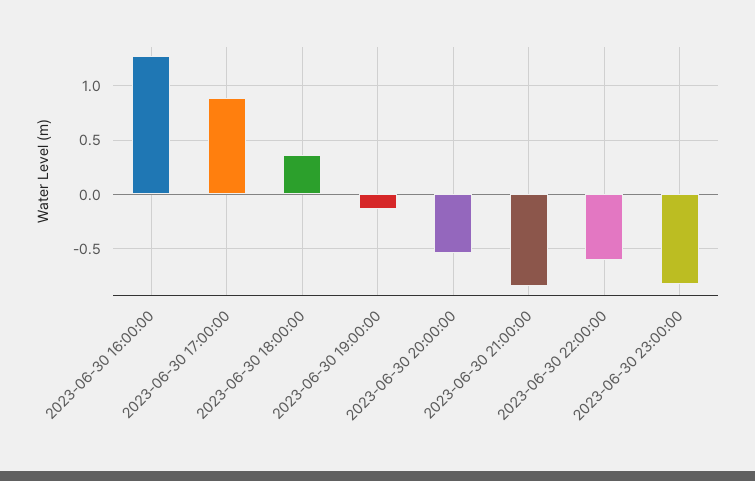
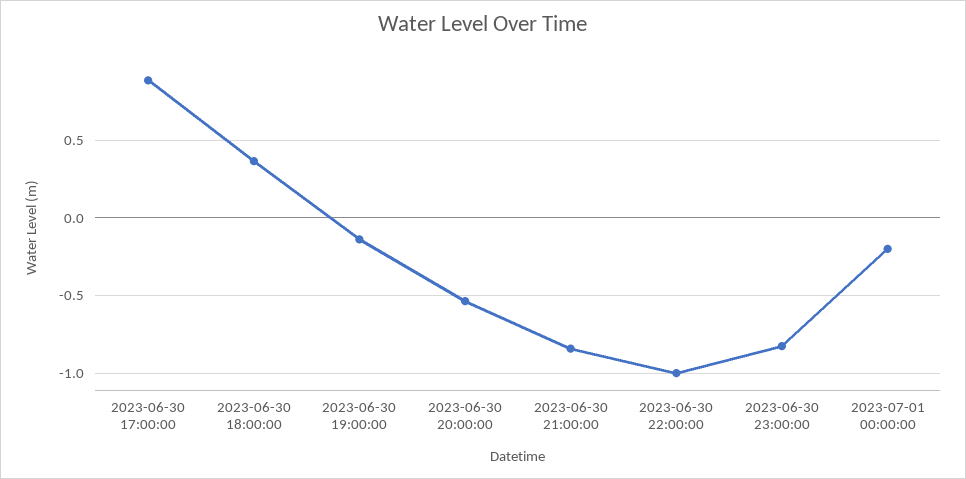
2023-06-30 16:00:00: 1.3 -> none
2023-06-30 22:00:00: -0.6 -> -1
2023-07-01 00:00:00: none -> -0.2

